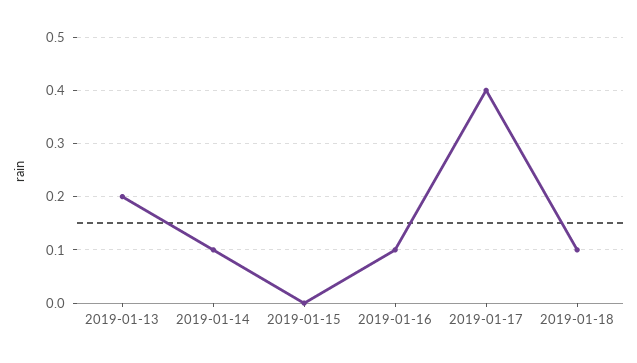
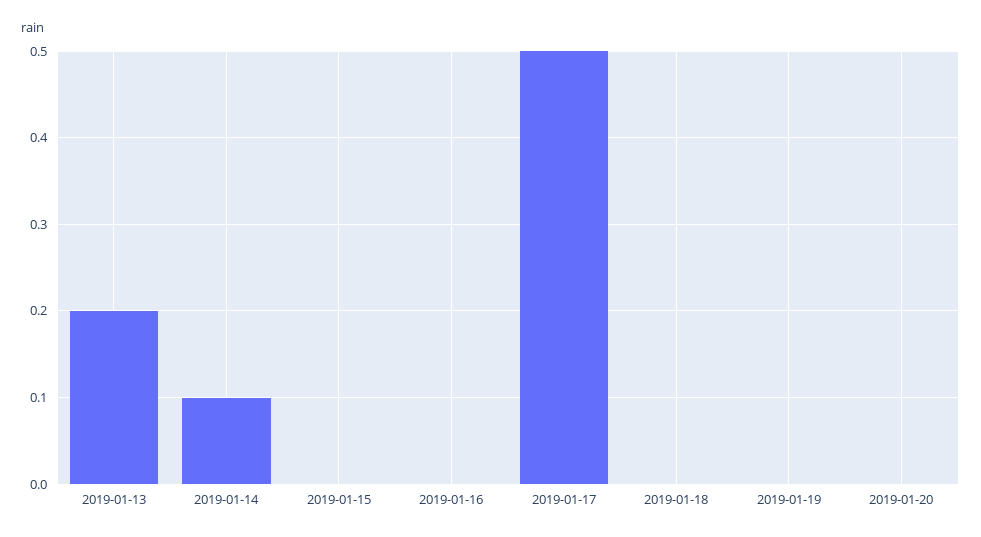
2019-01-16: 0.1 -> 0
2019-01-17: 0.4 -> 0.5
2019-01-18: 0.1 -> 0
2019-01-19: none -> 0
2019-01-20: none -> 0

